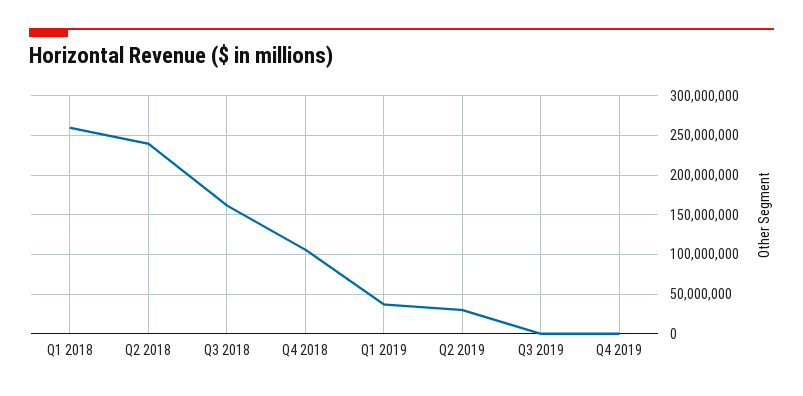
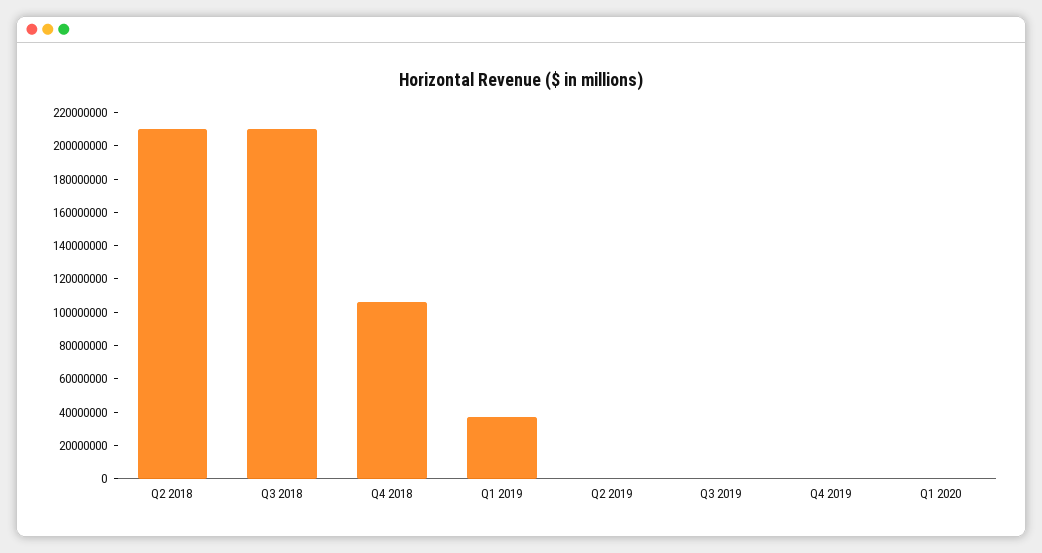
Q1 2018: 260000000 -> none
Q2 2018: 240000000 -> 210000000
Q3 2018: 160000000 -> 210000000
Q2 2019: 30000000 -> 0
Q1 2020: none -> 0

